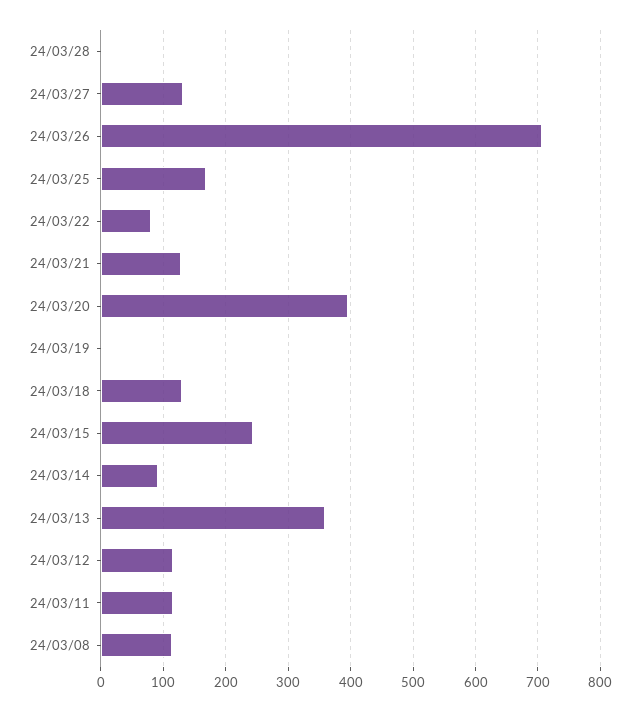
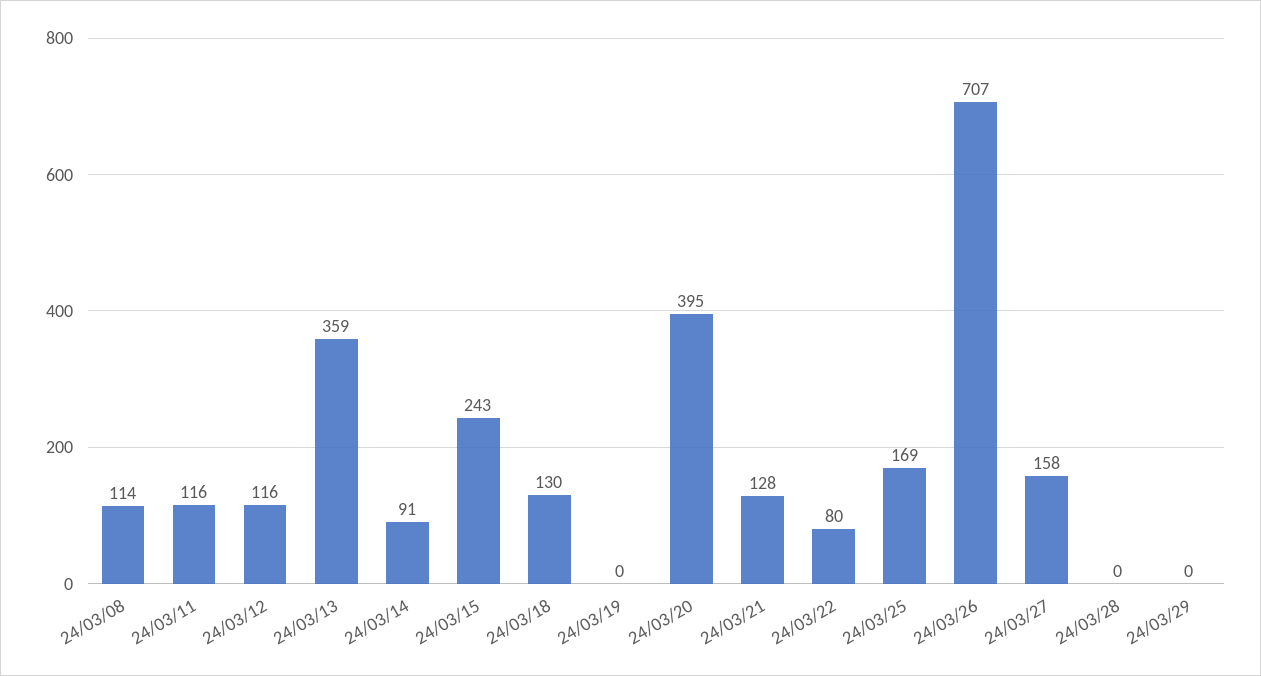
24/03/27: 130 -> 158
24/03/29: none -> 0

